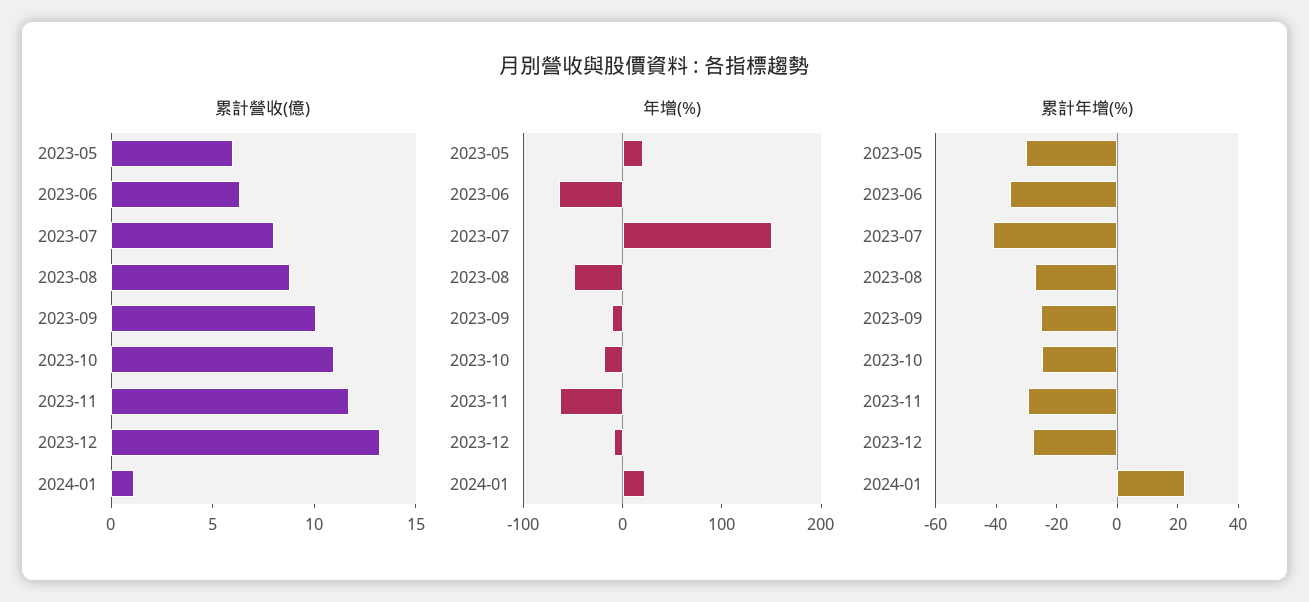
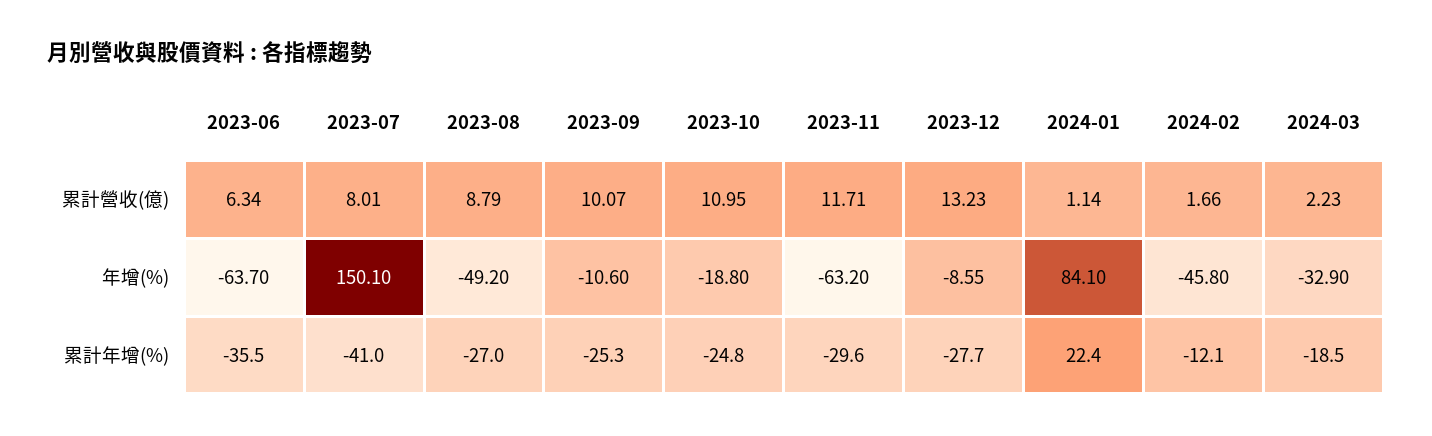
累計營收(億), 2023-05: 6 -> none
年增(%), 2023-05: 20 -> none
年增(%), 2024-01: 20 -> 84.1
累計年增(%), 2023-05: -30 -> none
累計營收(億), 2024-02: none -> 1.66
累計營收(億), 2024-03: none -> 2.23
年增(%), 2024-02: none -> -45.8
年增(%), 2024-03: none -> -32.9
累計年增(%), 2024-02: none -> -12.1
累計年增(%), 2024-03: none -> -18.5

